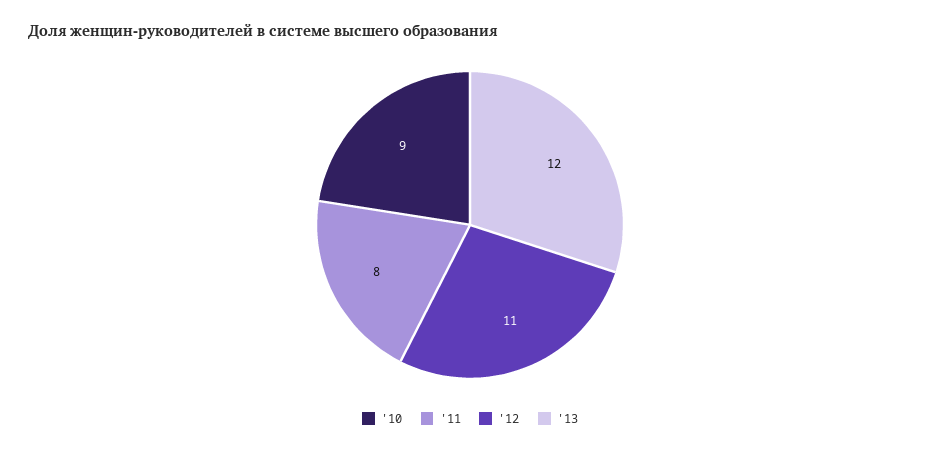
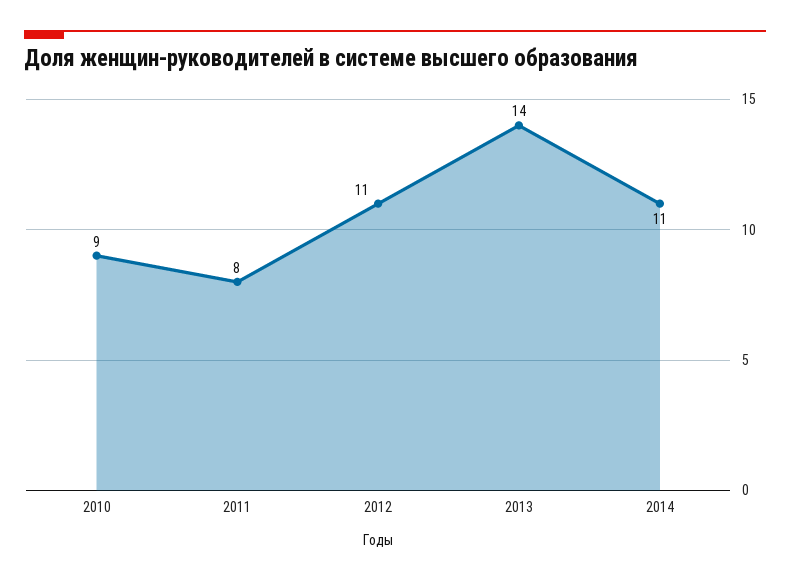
'13: 12 -> 14
2014: none -> 11

